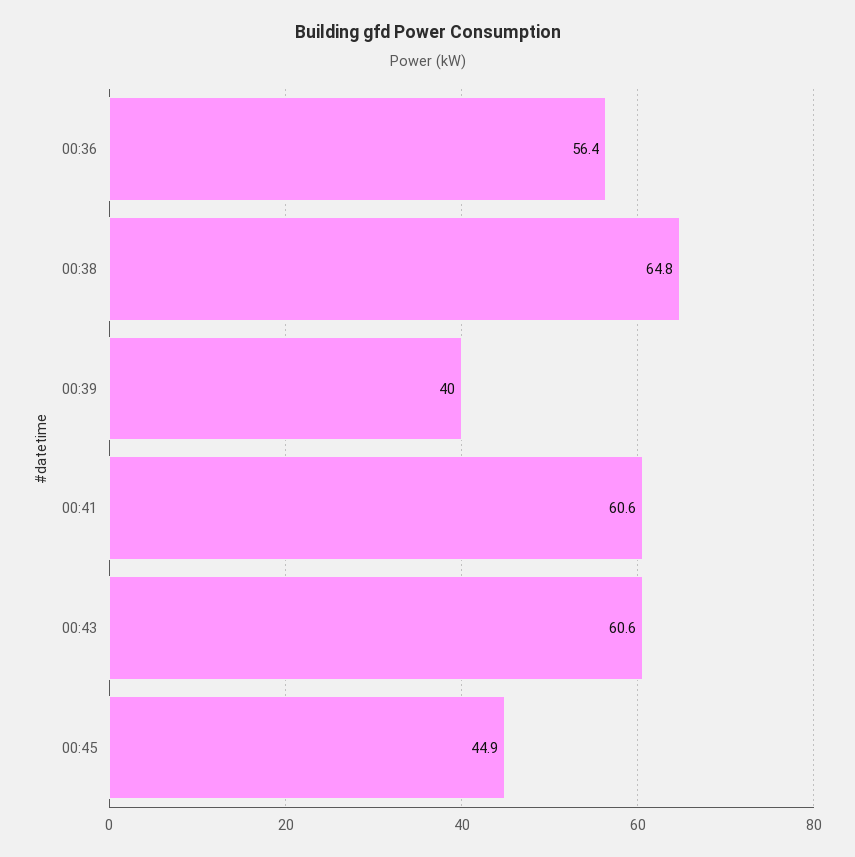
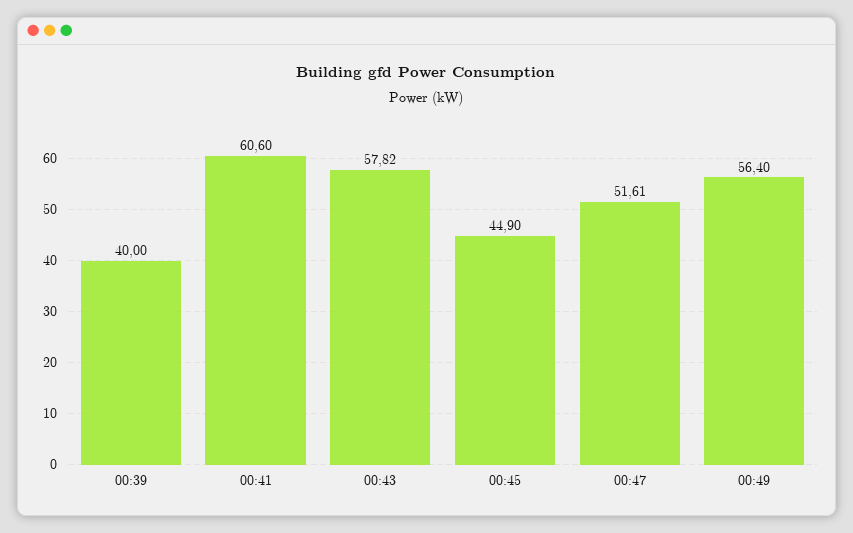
00:36: 56.4 -> none
00:38: 64.8 -> none
00:43: 60.6 -> 57.82
00:47: none -> 51.61
00:49: none -> 56.4

